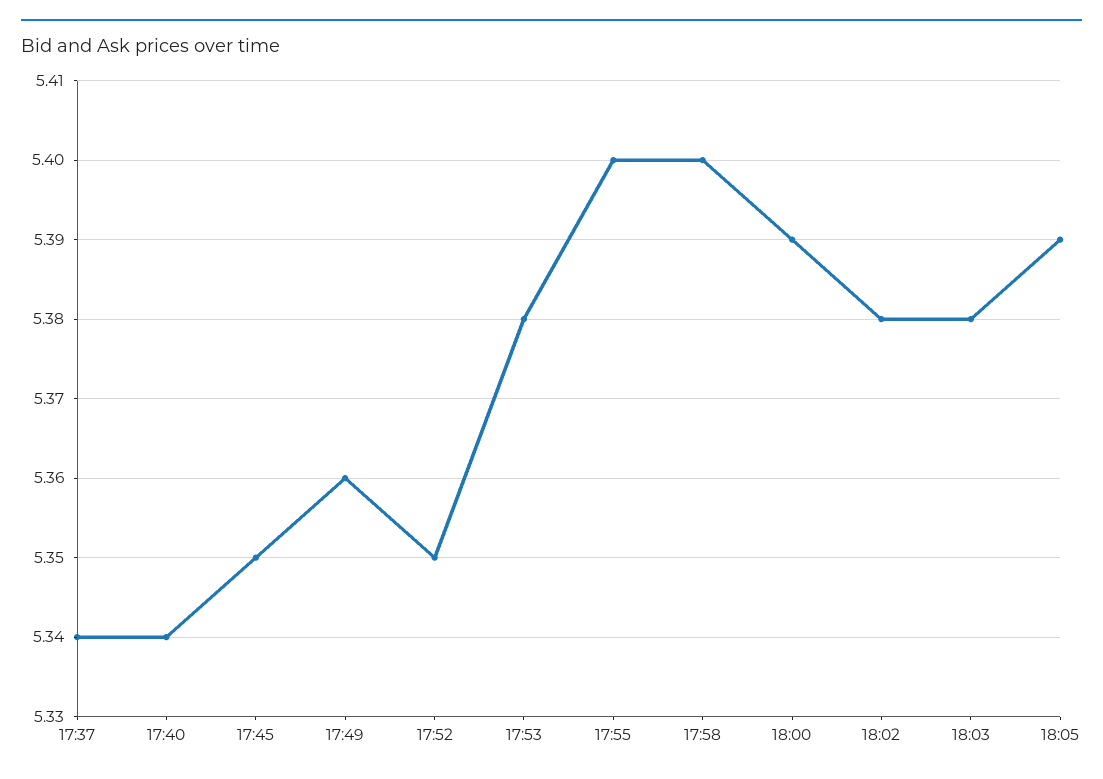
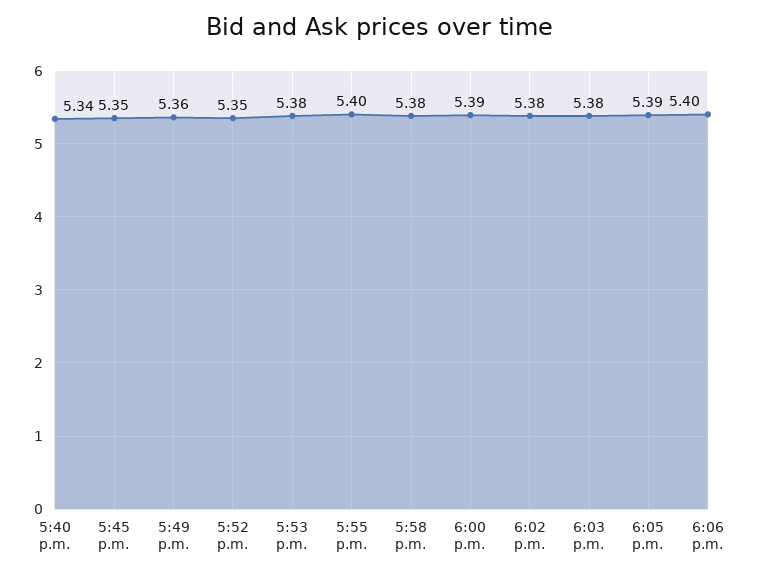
17:37: 5.34 -> none
17:58: 5.4 -> 5.38
6:06 p.m.: none -> 5.4

